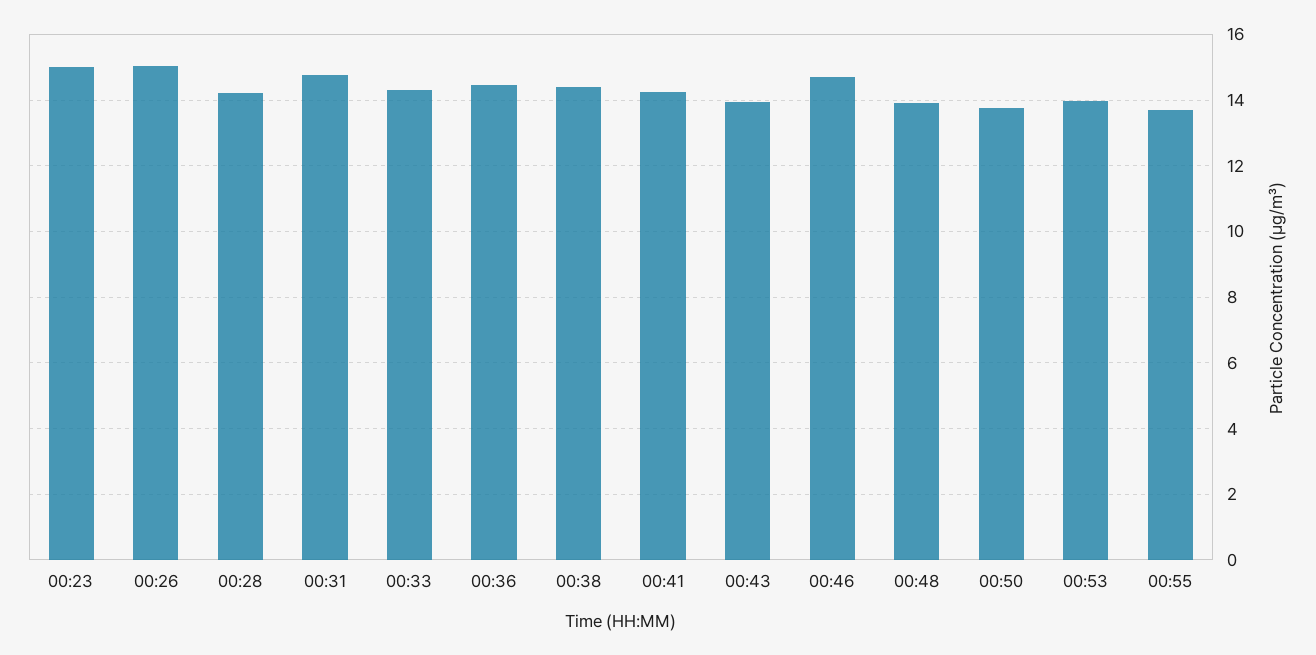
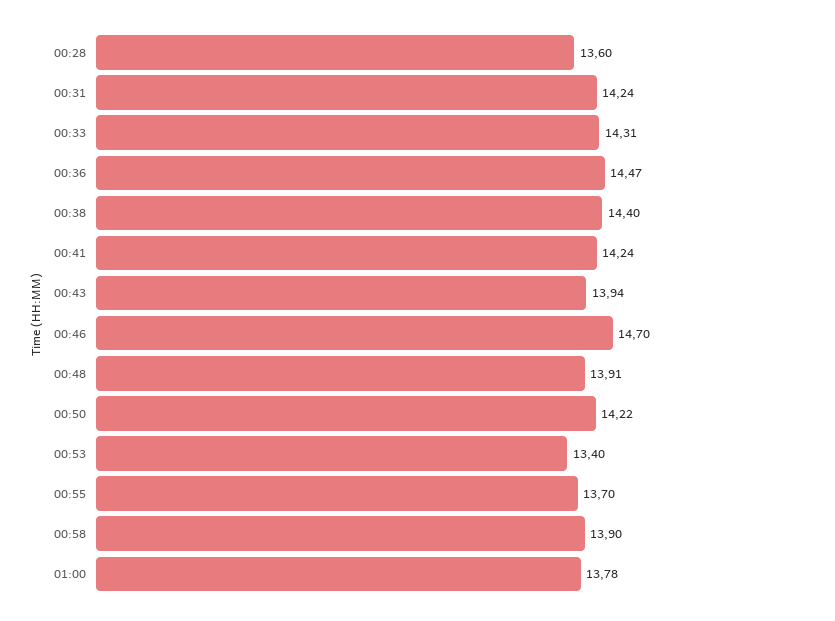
00:23: 15 -> none
00:26: 15 -> none
00:28: 14.2 -> 13.6
00:31: 14.8 -> 14.24
00:50: 13.8 -> 14.22
00:53: 14 -> 13.4
00:58: none -> 13.9
01:00: none -> 13.78

